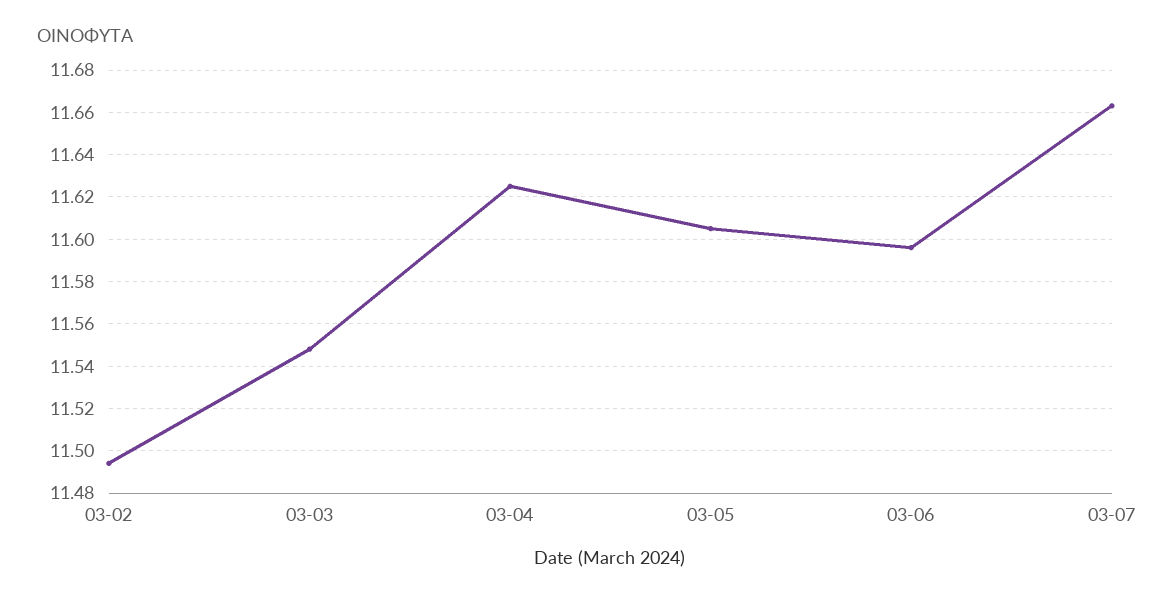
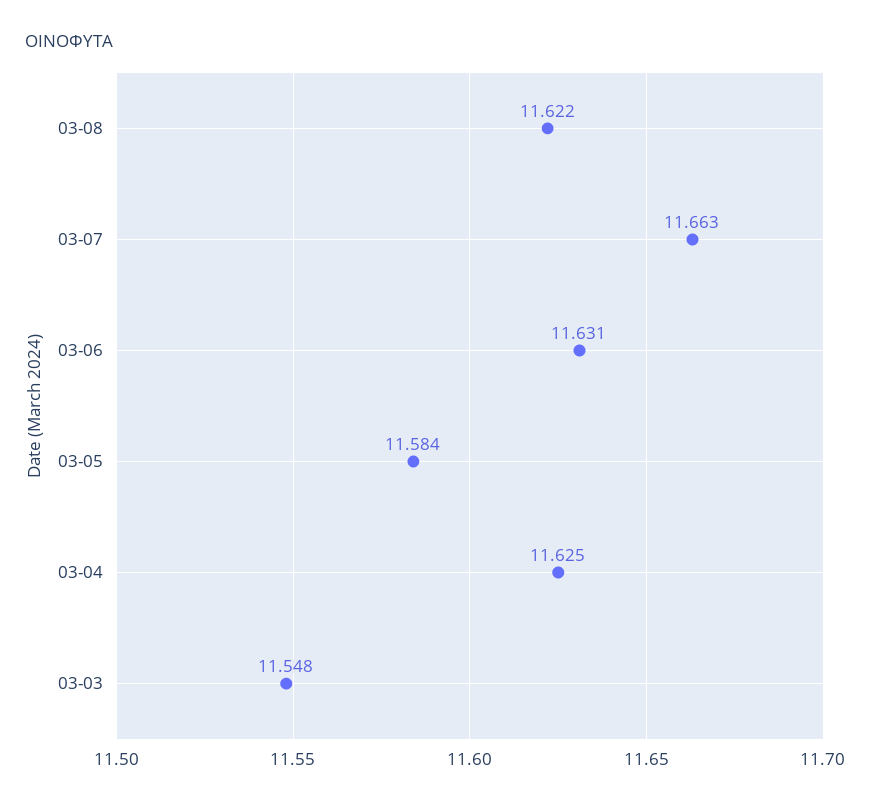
03-02: 11.495 -> none
03-05: 11.605 -> 11.584
03-06: 11.595 -> 11.631
03-08: none -> 11.622

